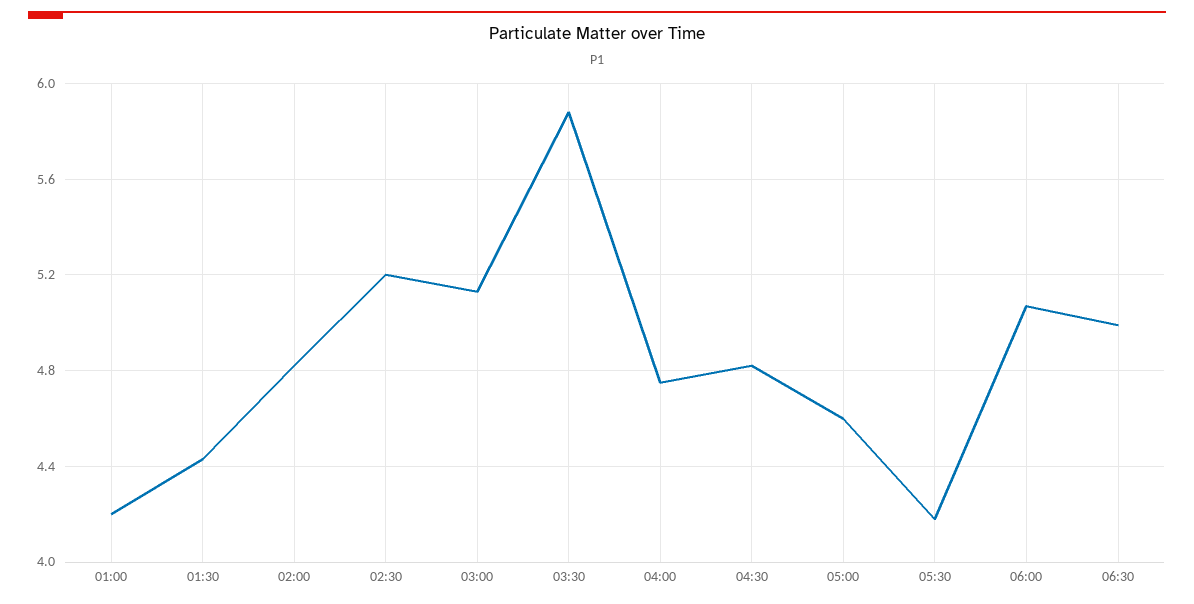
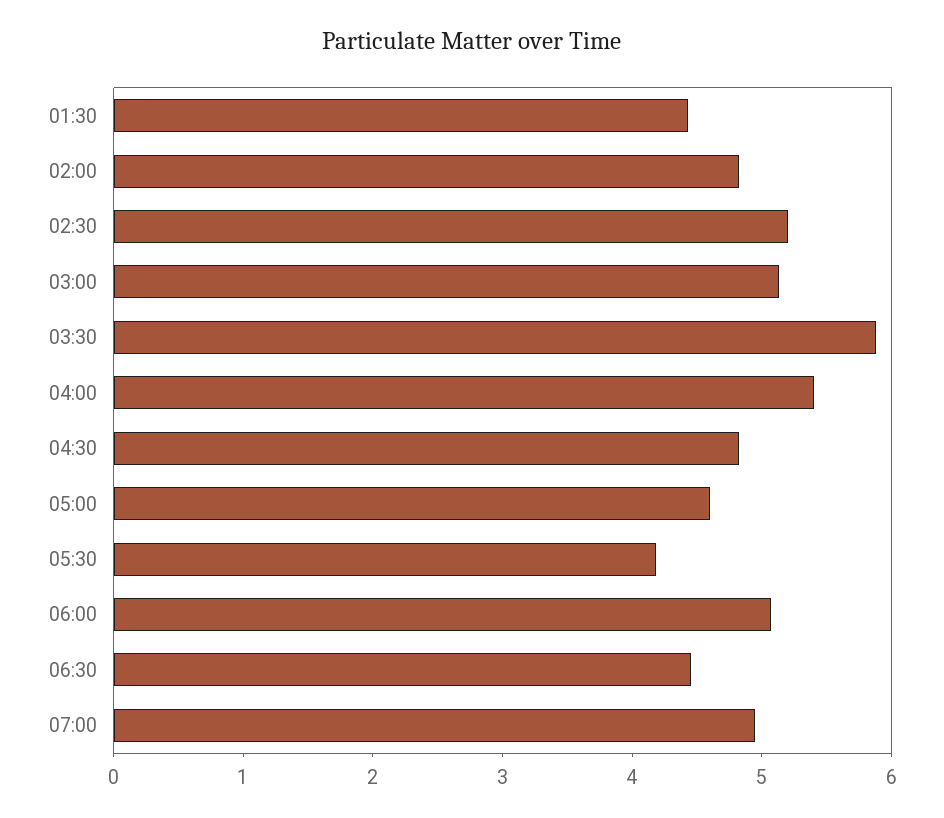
01:00: 4.2 -> none
04:00: 4.75 -> 5.4
06:30: 5 -> 4.4
07:00: none -> 5

